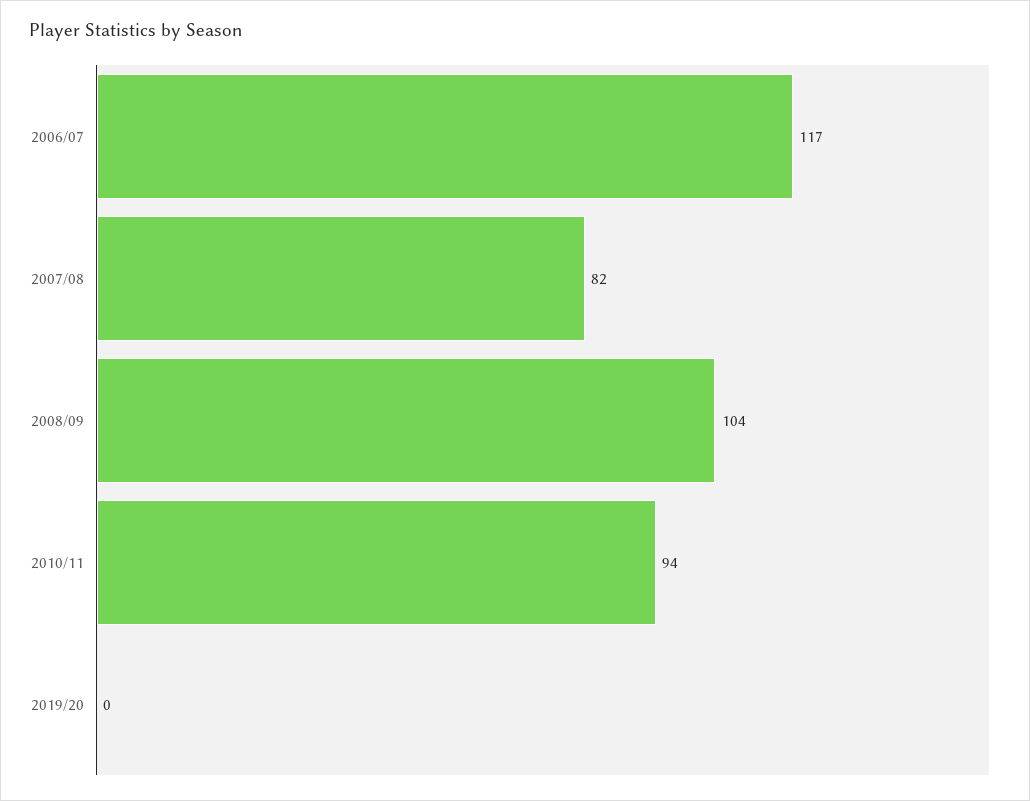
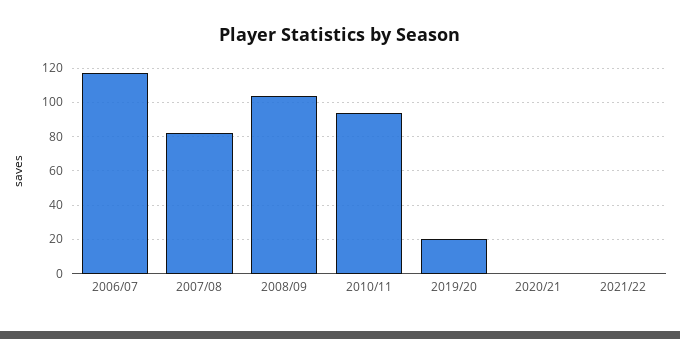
2019/20: 0 -> 20
2020/21: none -> 0
2021/22: none -> 0

